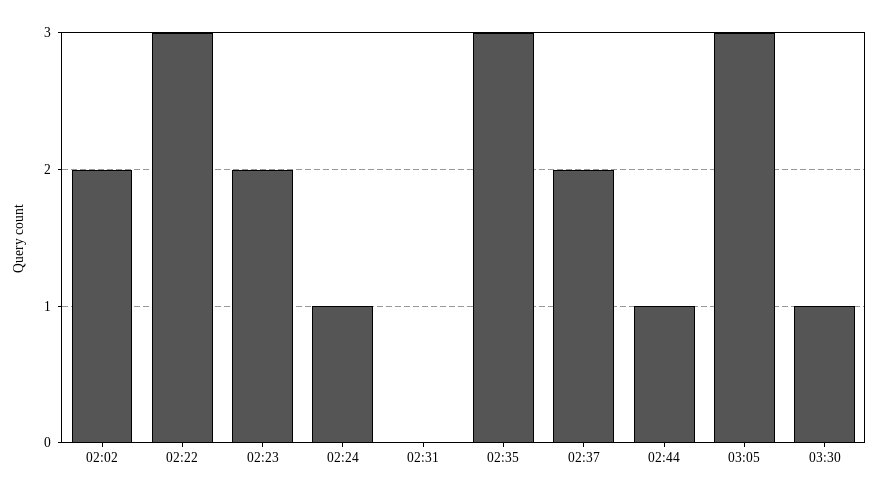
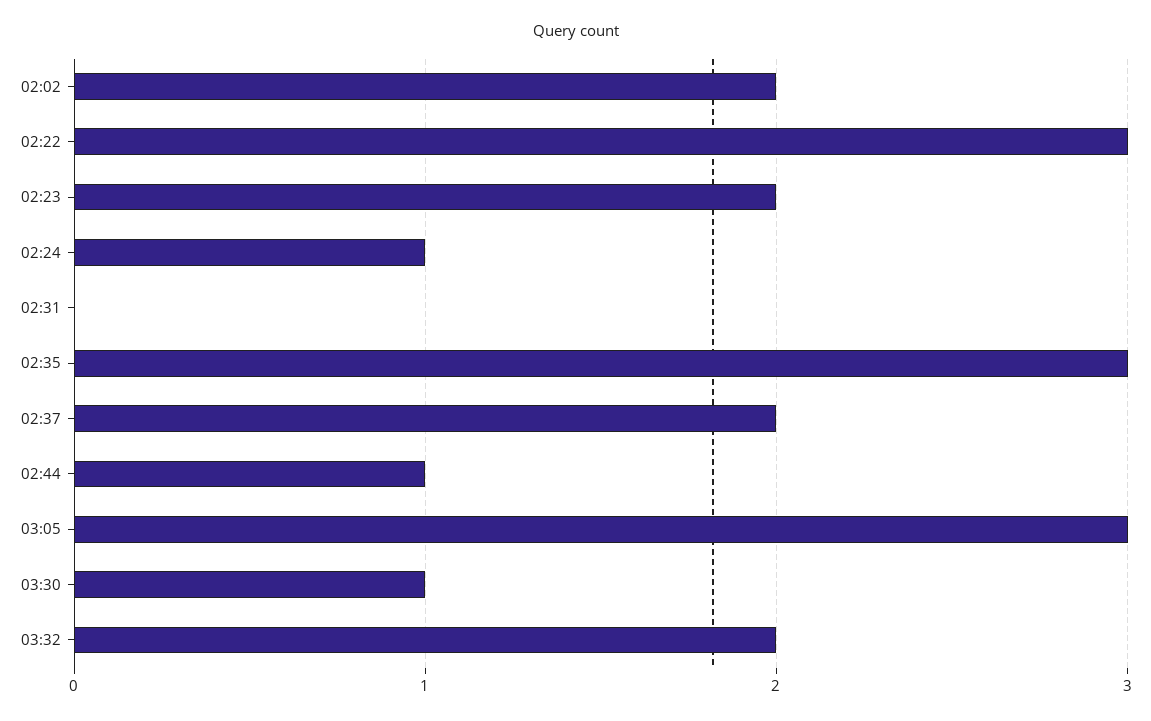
03:32: none -> 2

